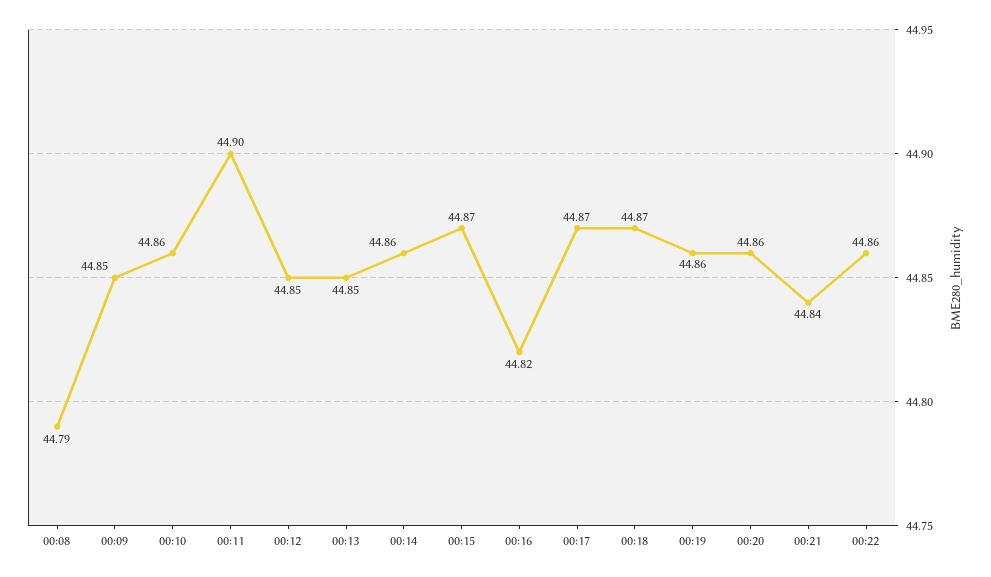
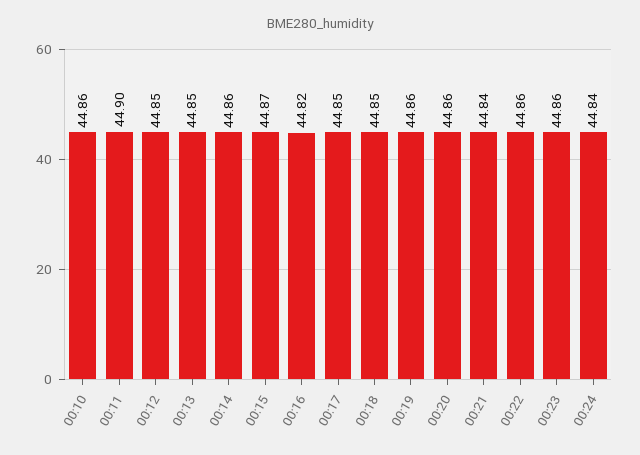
00:08: 44.79 -> none
00:09: 44.85 -> none
00:17: 44.87 -> 44.85
00:18: 44.87 -> 44.85
00:23: none -> 44.86
00:24: none -> 44.84

